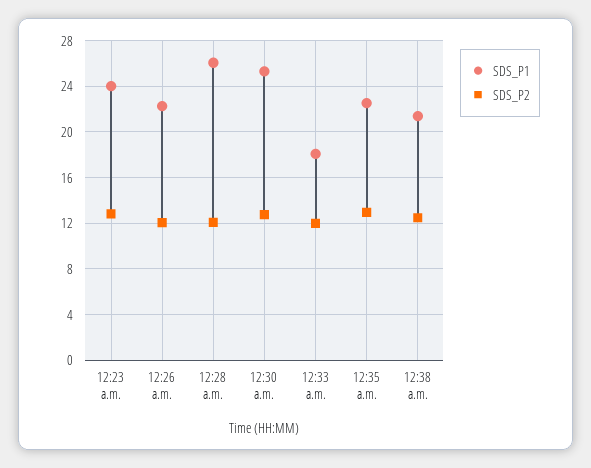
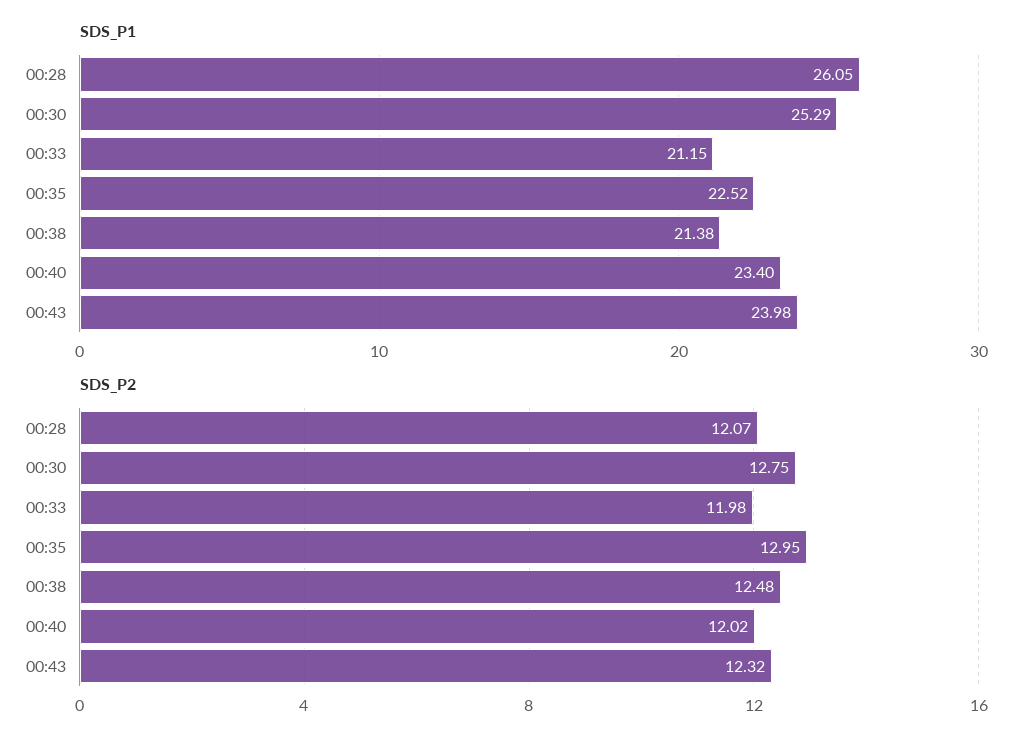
SDS_P1, 12:23 a.m.: 24 -> none
SDS_P2, 12:23 a.m.: 13 -> none
SDS_P1, 12:26 a.m.: 22 -> none
SDS_P2, 12:26 a.m.: 12 -> none
SDS_P1, 12:33 a.m.: 18 -> 21.15
SDS_P1, 00:40: none -> 23.4
SDS_P1, 00:43: none -> 23.98
SDS_P2, 00:40: none -> 12.02
SDS_P2, 00:43: none -> 12.32

